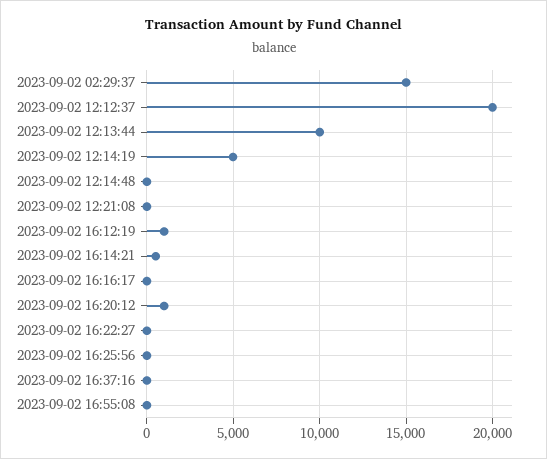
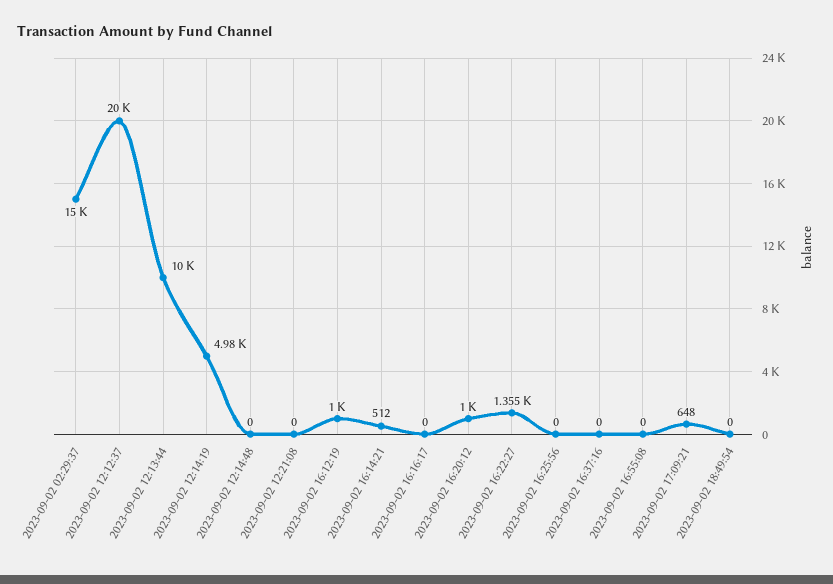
2023-09-02 16:22:27: 0 -> 1355
2023-09-02 17:09:21: none -> 648
2023-09-02 18:49:54: none -> 0

